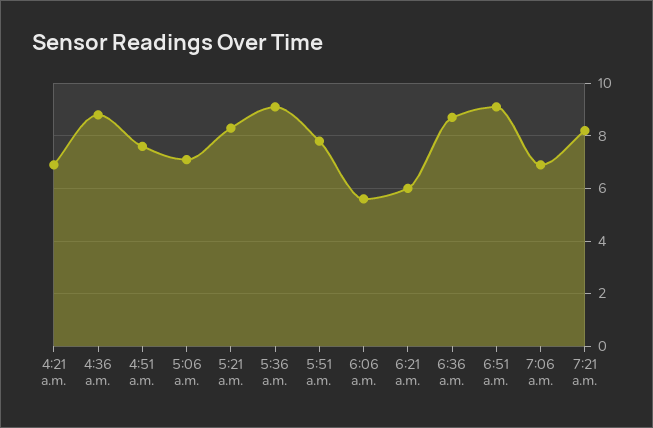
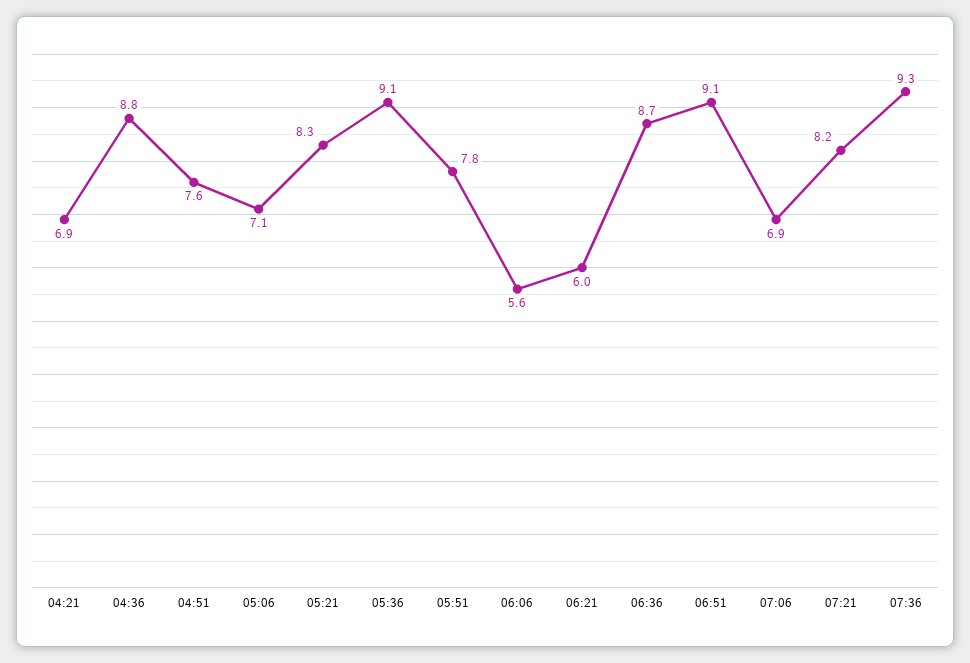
07:36: none -> 9.3

